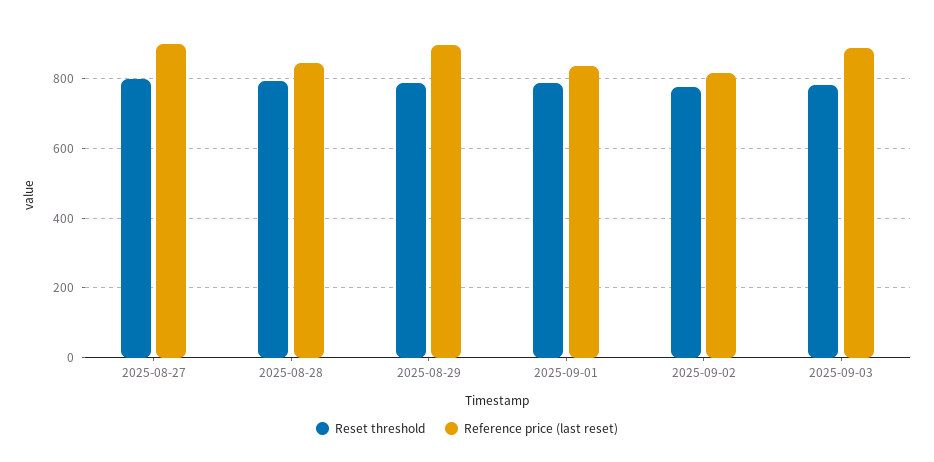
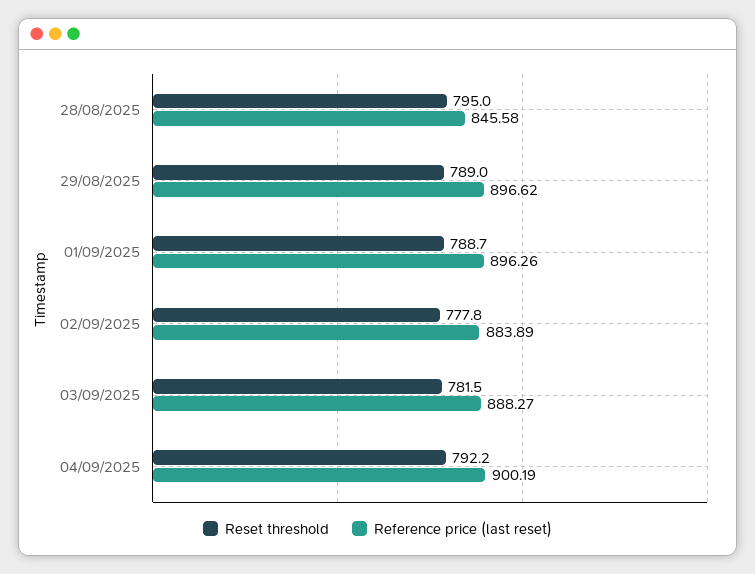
Reset threshold, 2025-08-27: 800 -> none
Reference price (last reset), 2025-08-27: 900 -> none
Reference price (last reset), 2025-09-01: 840 -> 896.26
Reference price (last reset), 2025-09-02: 820 -> 883.89
Reset threshold, 04/09/2025: none -> 792.2
Reference price (last reset), 04/09/2025: none -> 900.19

